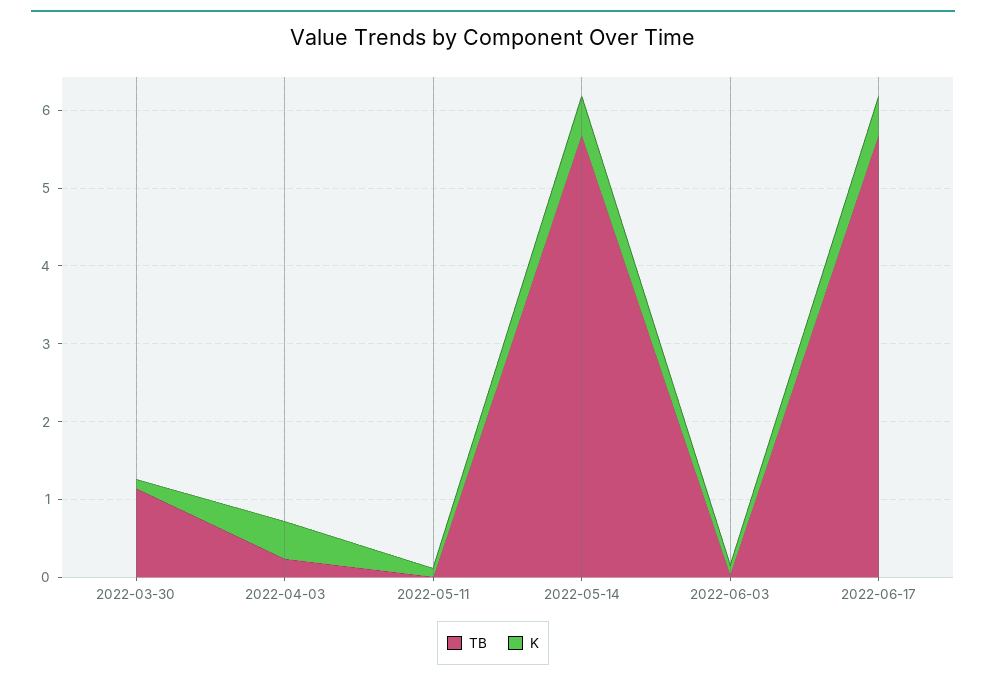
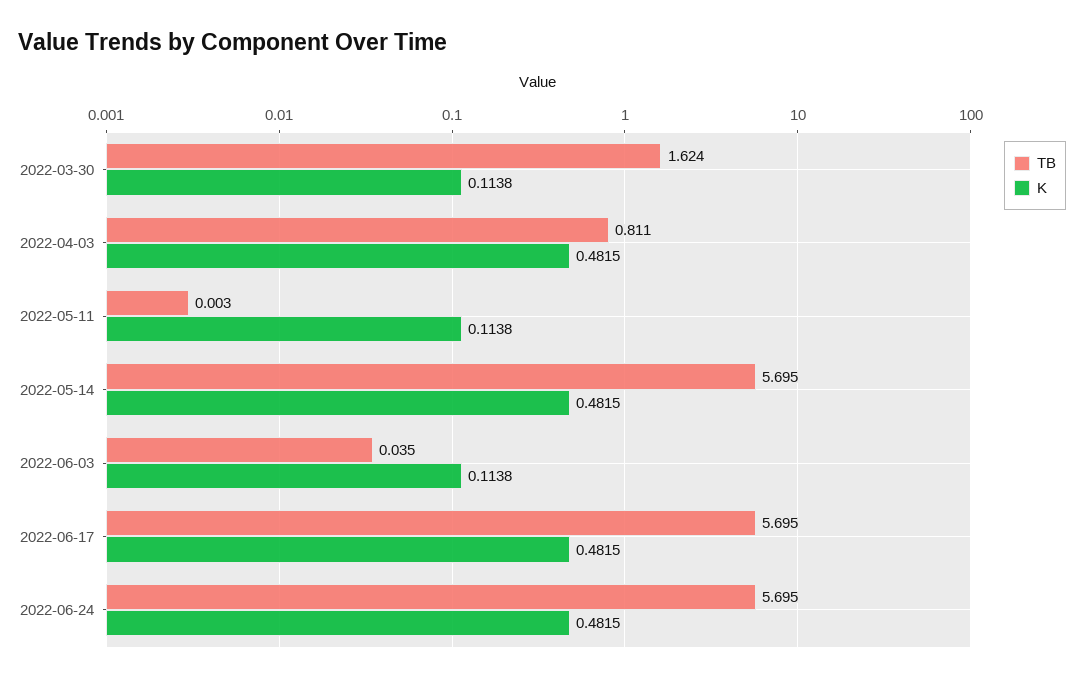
TB, 2022-03-30: 1.2 -> 1.624
TB, 2022-04-03: 0.2 -> 0.811
TB, 2022-06-24: none -> 5.695
K, 2022-06-24: none -> 0.4815

